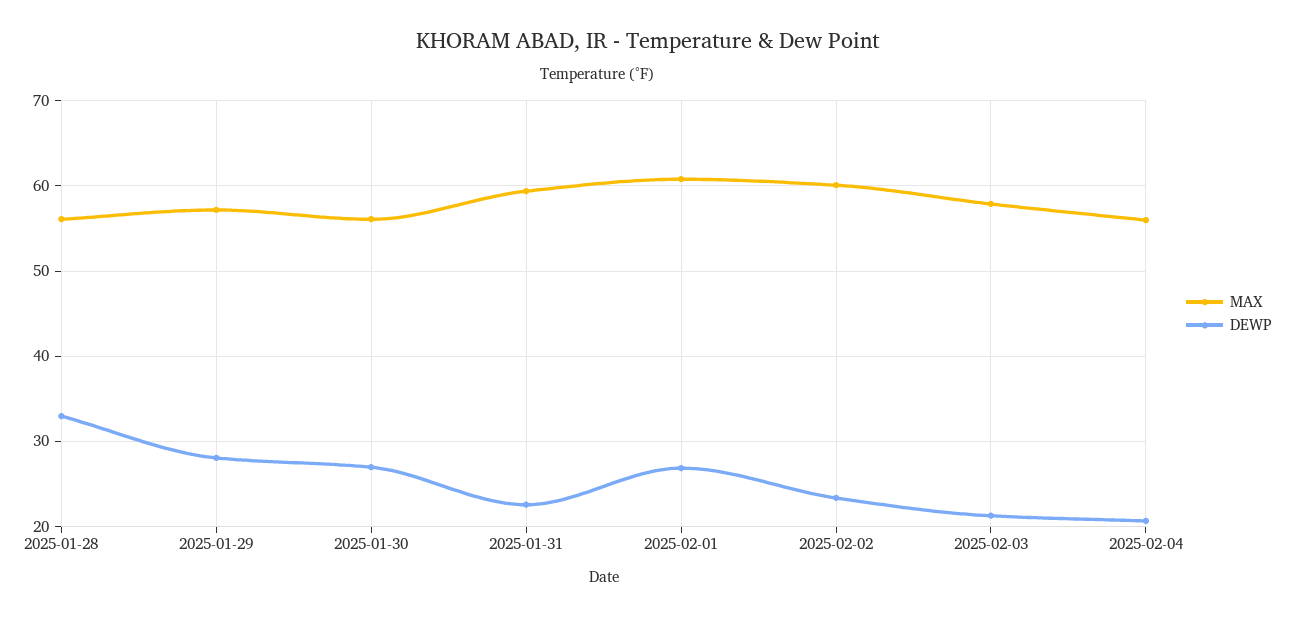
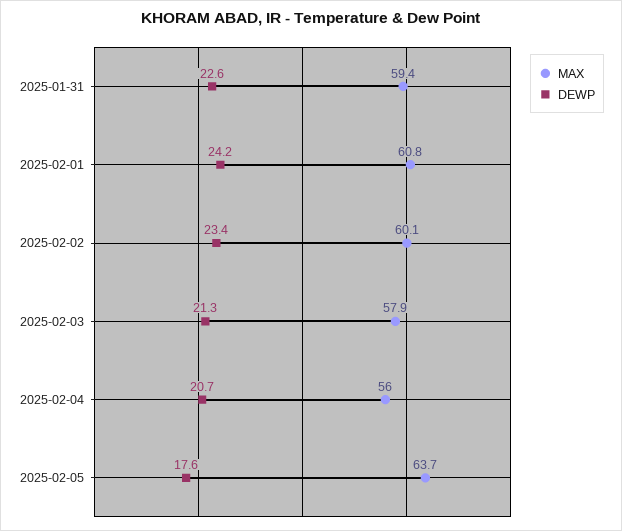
MAX, 2025-01-28: 56 -> none
DEWP, 2025-01-28: 33 -> none
MAX, 2025-01-29: 57 -> none
DEWP, 2025-01-29: 28 -> none
MAX, 2025-01-30: 56 -> none
DEWP, 2025-01-30: 27 -> none
DEWP, 2025-02-01: 27 -> 24.2
MAX, 2025-02-05: none -> 63.7
DEWP, 2025-02-05: none -> 17.6

